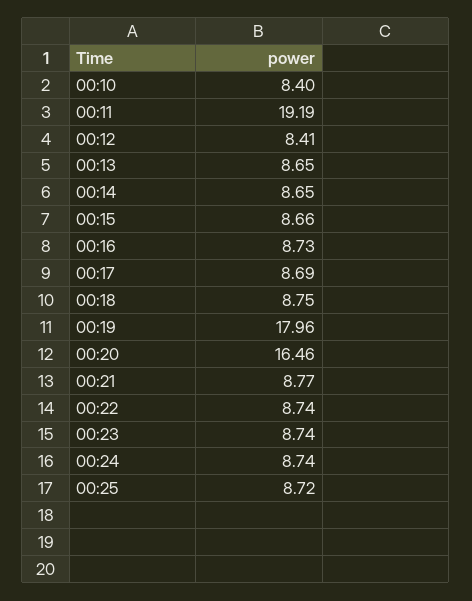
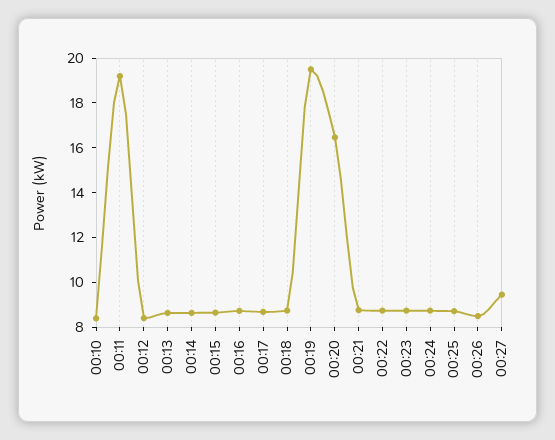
00:19: 17.96 -> 19.5
00:26: none -> 8.5
00:27: none -> 9.5

